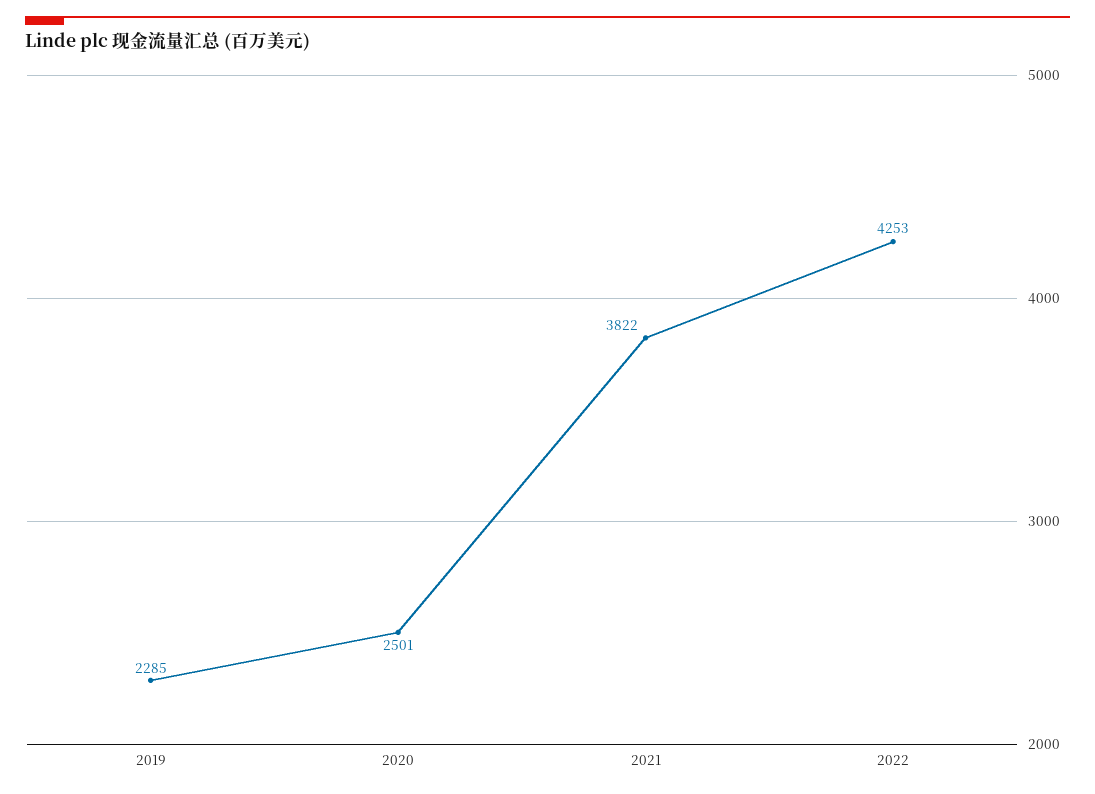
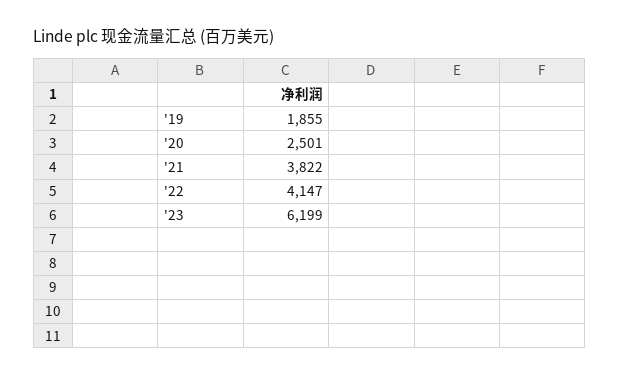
2019: 2285 -> 1855
2022: 4253 -> 4147
'23: none -> 6199

